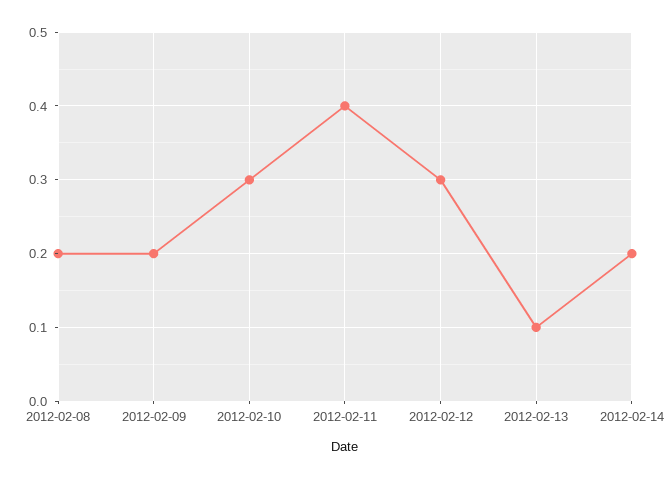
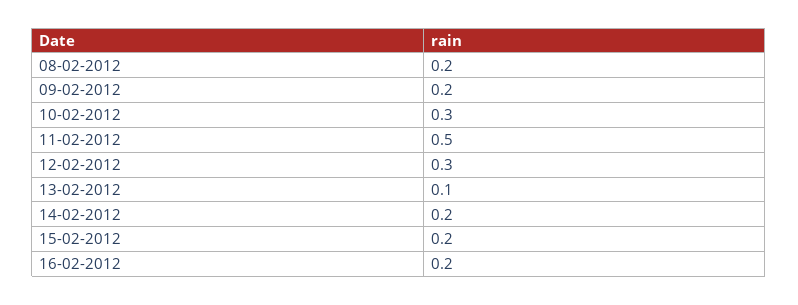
2012-02-11: 0.4 -> 0.5
15-02-2012: none -> 0.2
16-02-2012: none -> 0.2

